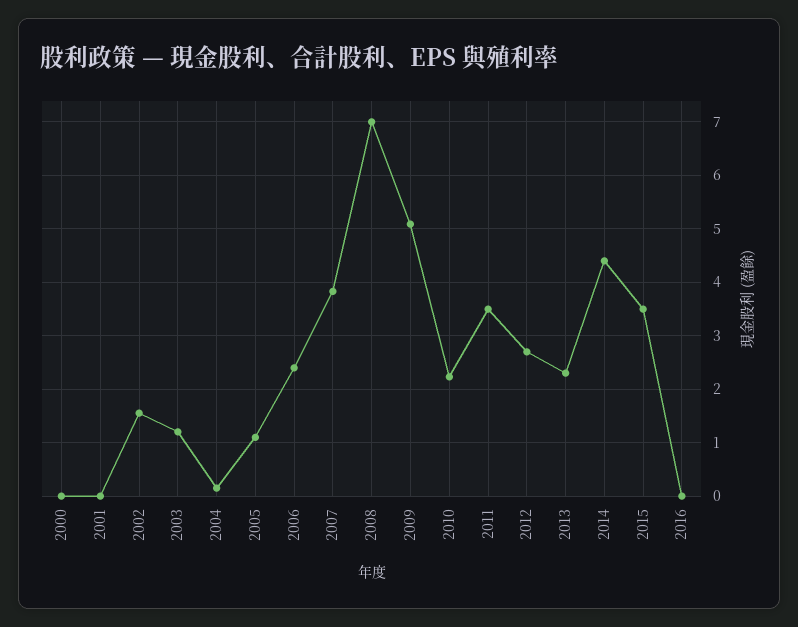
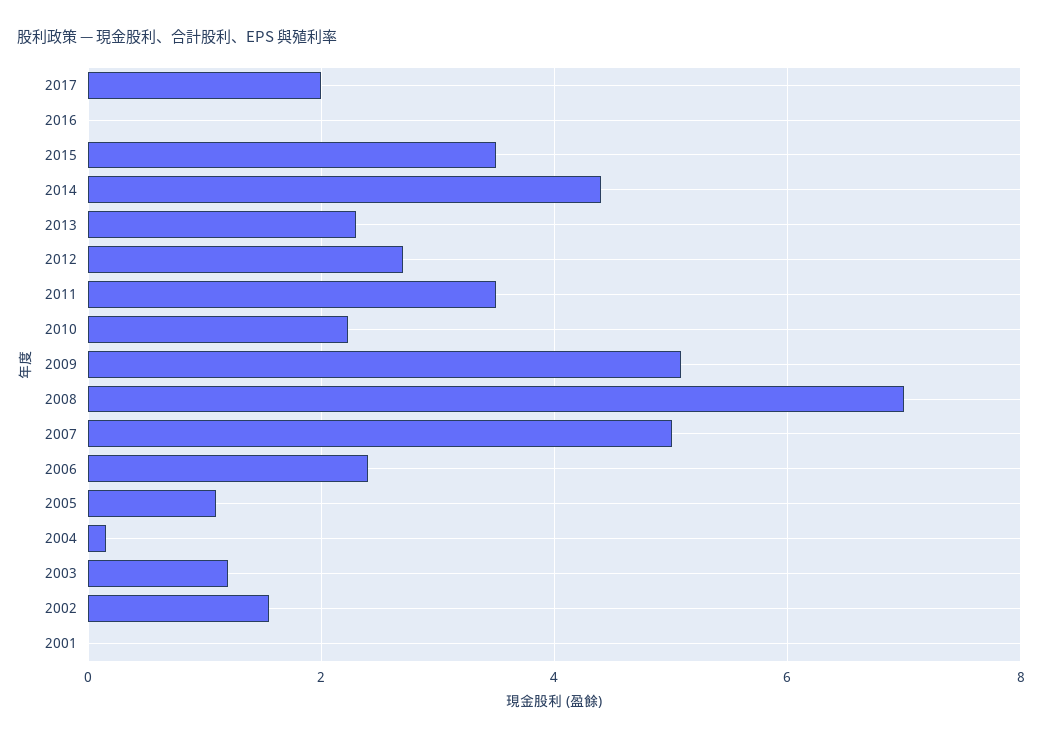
2000: 0 -> none
2007: 3.8 -> 5
2017: none -> 2

